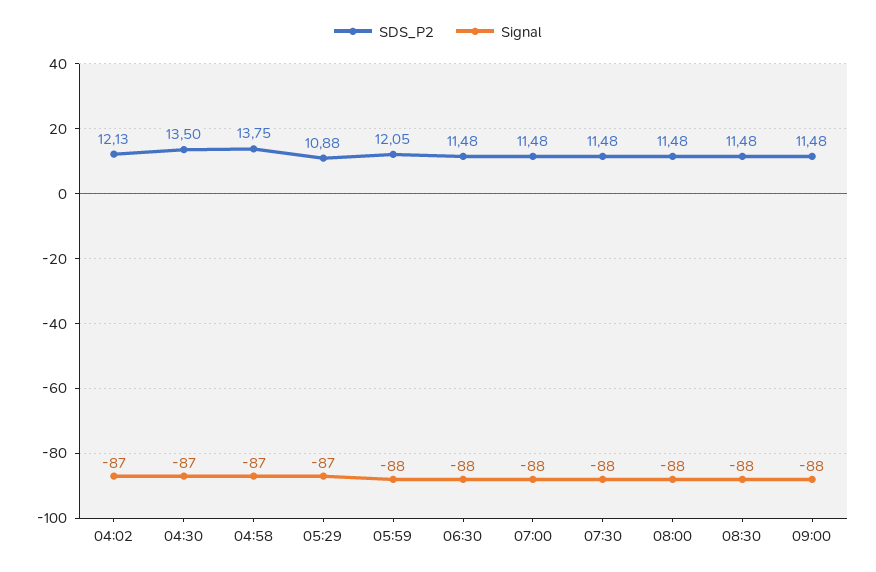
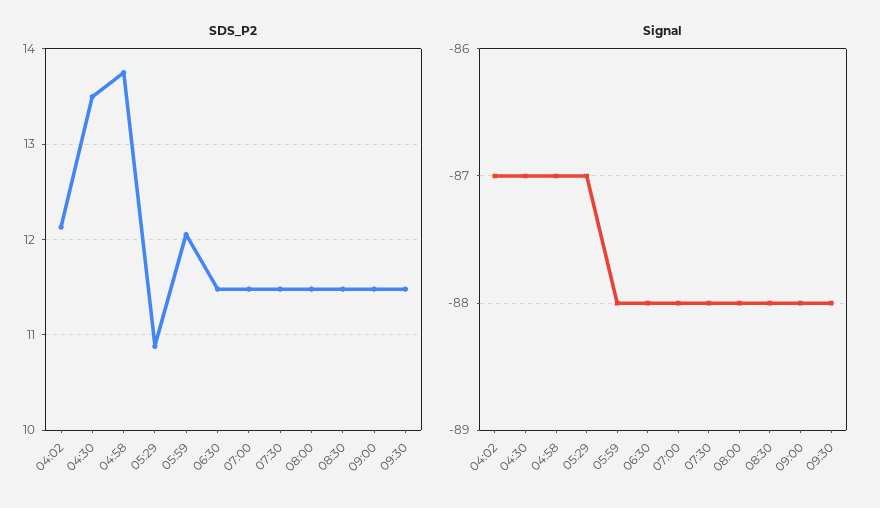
SDS_P2, 09:30: none -> 11.5
Signal, 09:30: none -> -88

